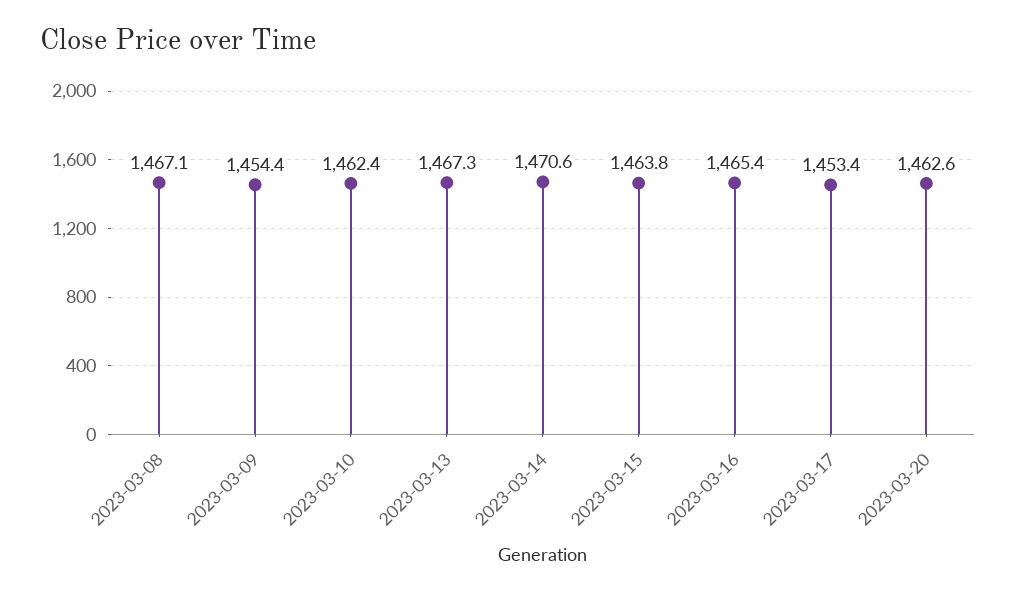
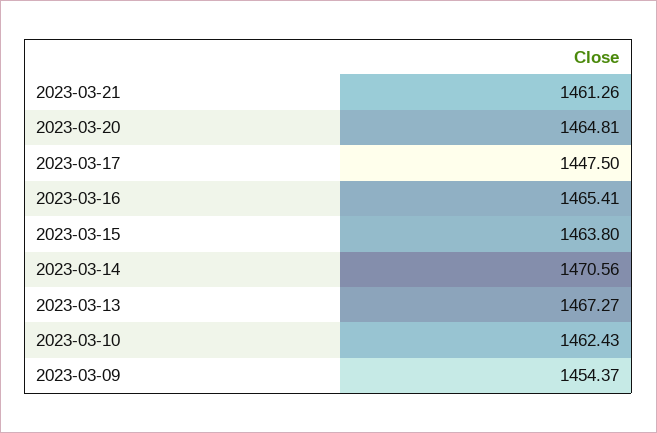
2023-03-08: 1467.1 -> none
2023-03-17: 1453.4 -> 1447.5
2023-03-20: 1462.6 -> 1464.81
2023-03-21: none -> 1461.26

